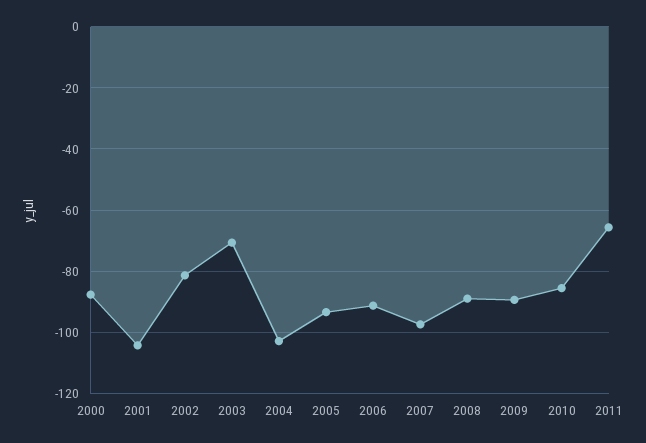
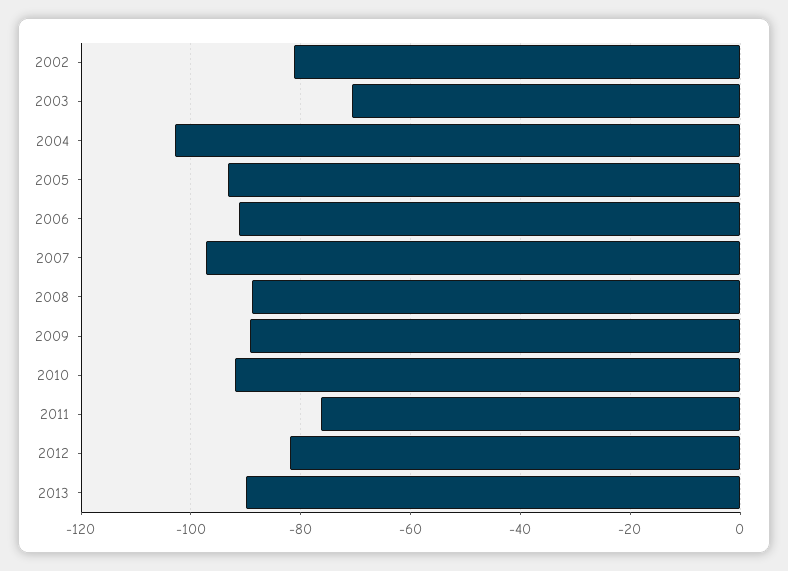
2000: -88 -> none
2001: -104 -> none
2010: -86 -> -92
2011: -66 -> -76
2012: none -> -82
2013: none -> -90

